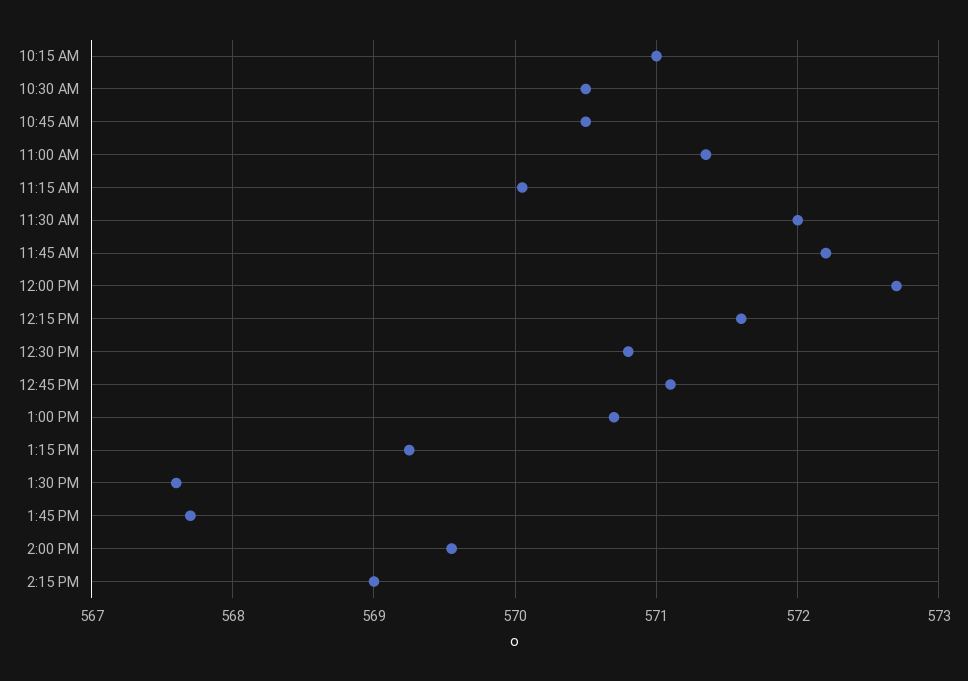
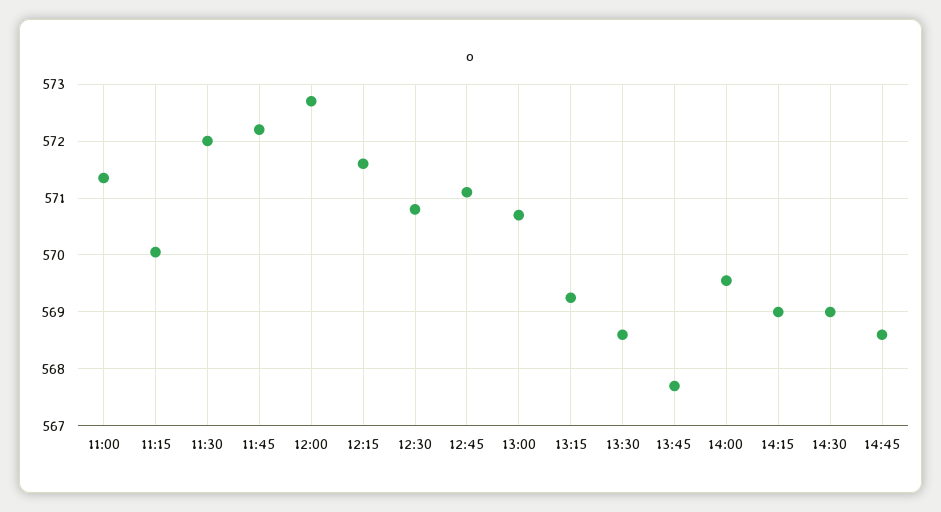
10:15 AM: 571 -> none
10:30 AM: 570.5 -> none
10:45 AM: 570.5 -> none
1:30 PM: 567.6 -> 568.6
14:30: none -> 569
14:45: none -> 568.6

